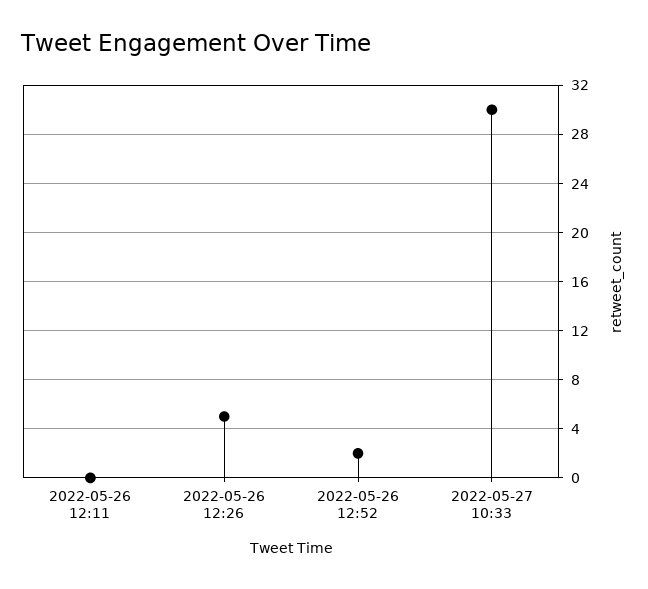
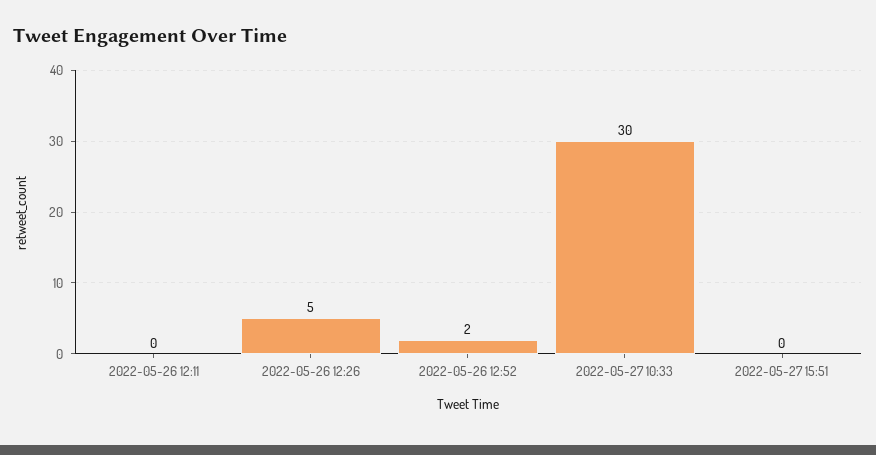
2022-05-27 15:51: none -> 0

